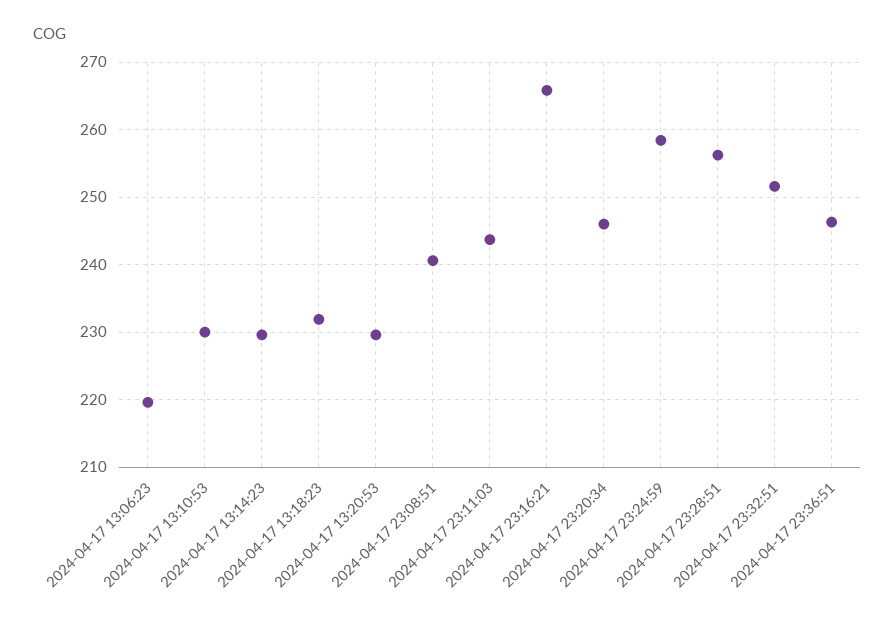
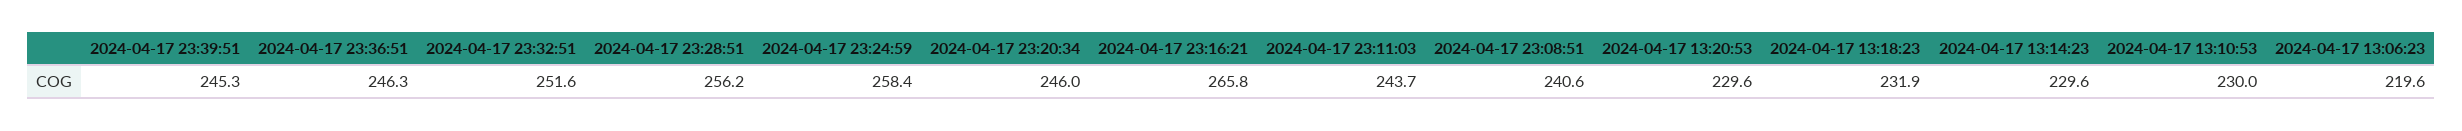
2024-04-17 23:39:51: none -> 245.3

